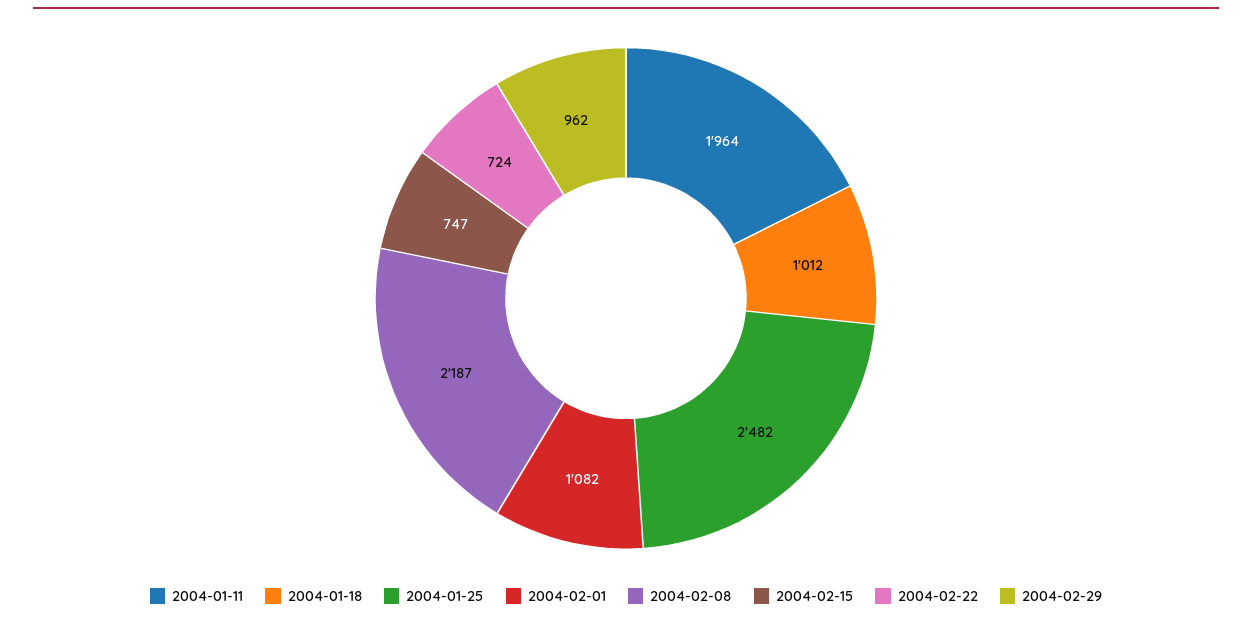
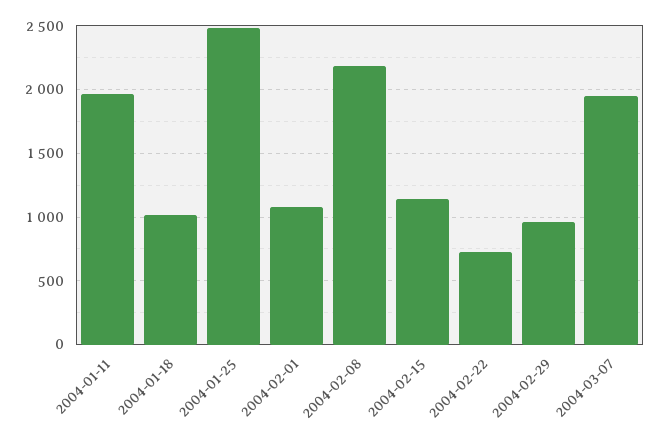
2004-02-15: 747 -> 1150
2004-03-07: none -> 1950

